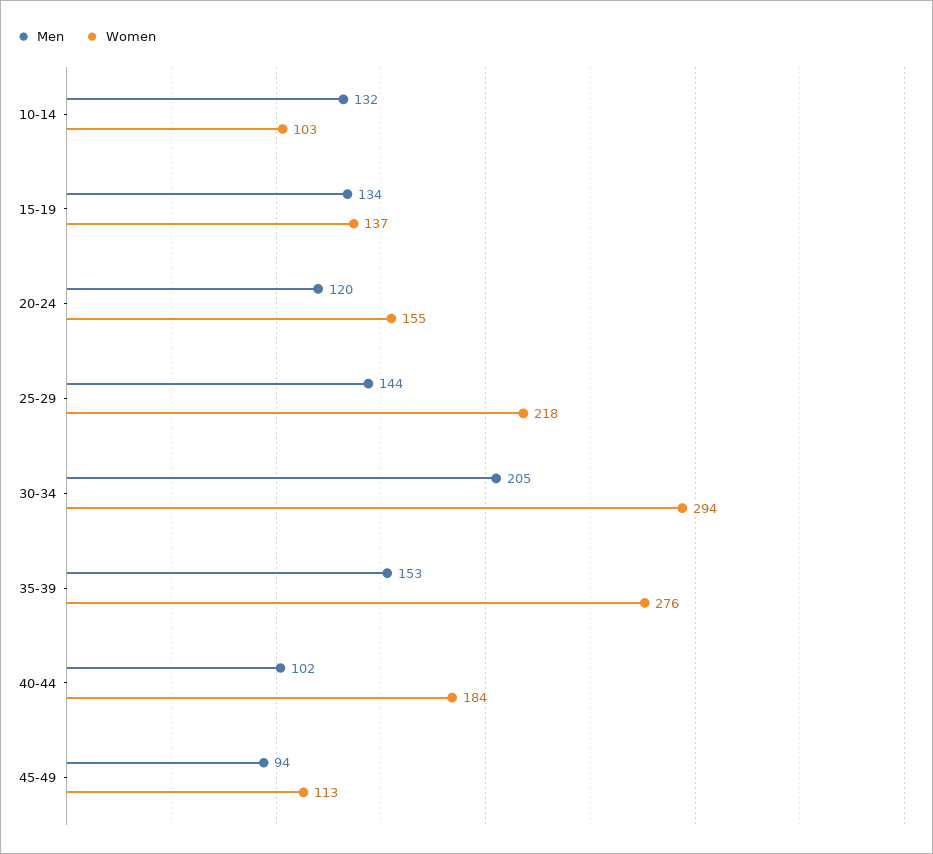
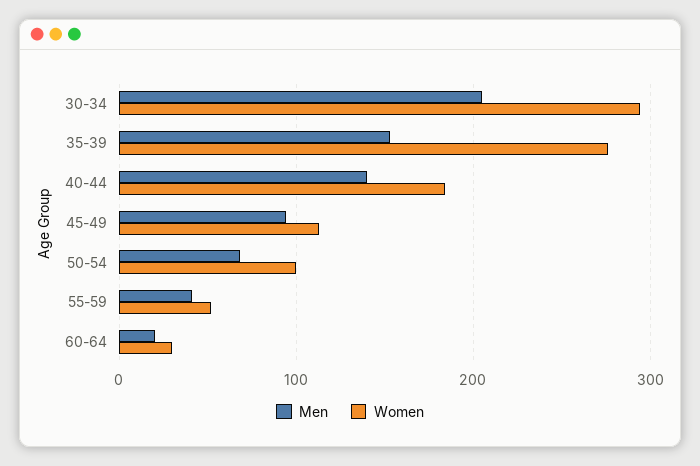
Men, 10-14: 132 -> none
Women, 10-14: 103 -> none
Men, 15-19: 134 -> none
Women, 15-19: 137 -> none
Men, 20-24: 120 -> none
Women, 20-24: 155 -> none
Men, 25-29: 144 -> none
Women, 25-29: 218 -> none
Men, 40-44: 102 -> 140
Men, 50-54: none -> 70
Women, 50-54: none -> 100
Men, 55-59: none -> 40
Women, 55-59: none -> 50
Men, 60-64: none -> 20
Women, 60-64: none -> 30

